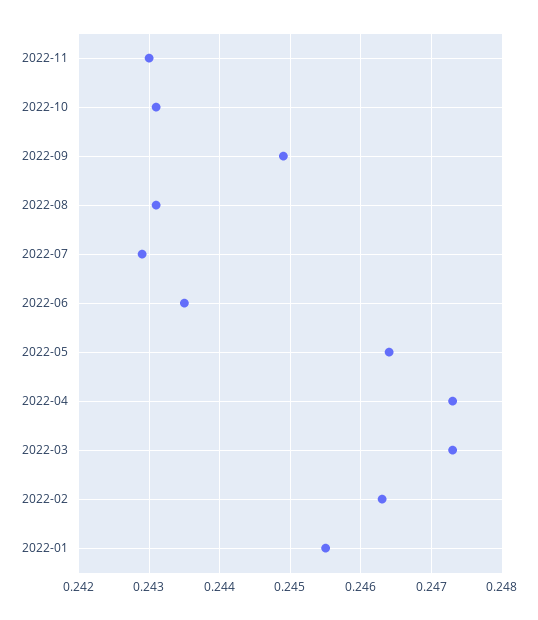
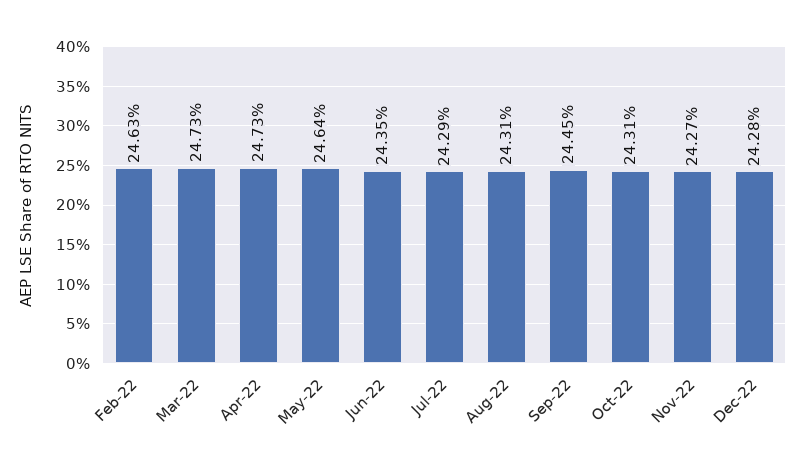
2022-11: 0.243 -> 0.2427
2022-09: 0.2449 -> 0.2445
2022-01: 0.2455 -> none
Dec-22: none -> 0.2428

